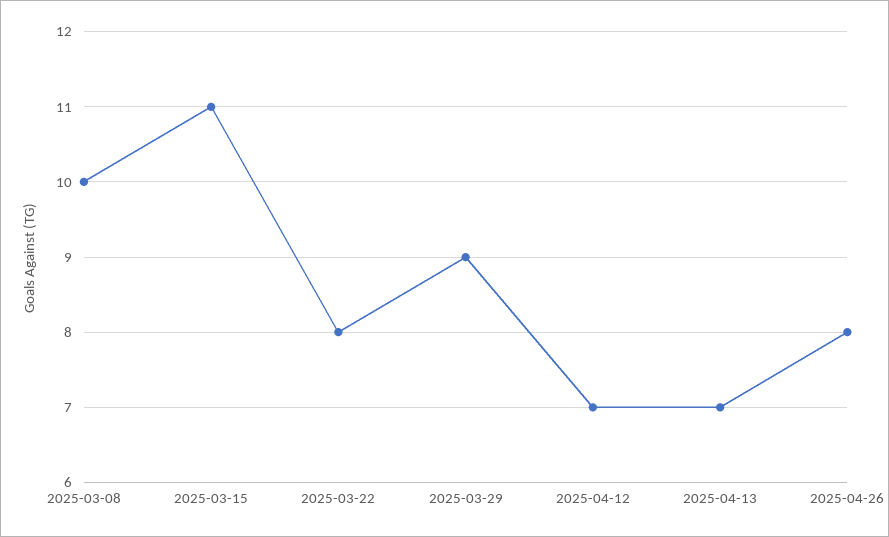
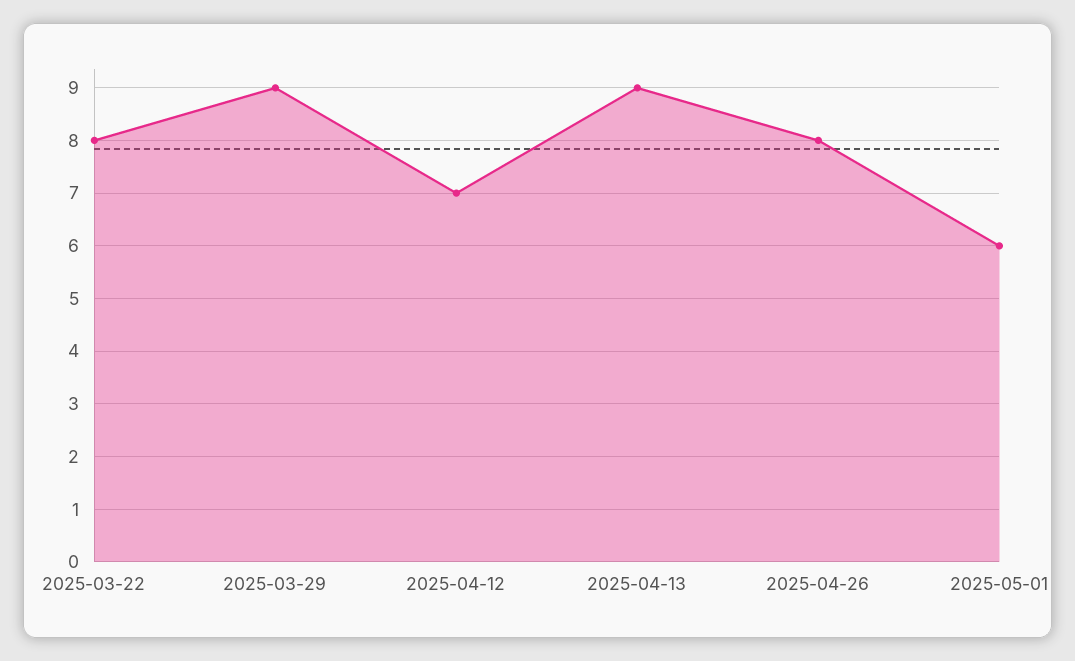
2025-03-08: 10 -> none
2025-03-15: 11 -> none
2025-04-13: 7 -> 9
2025-05-01: none -> 6

